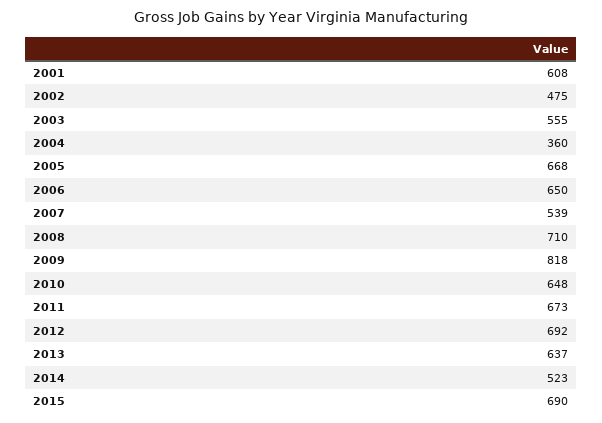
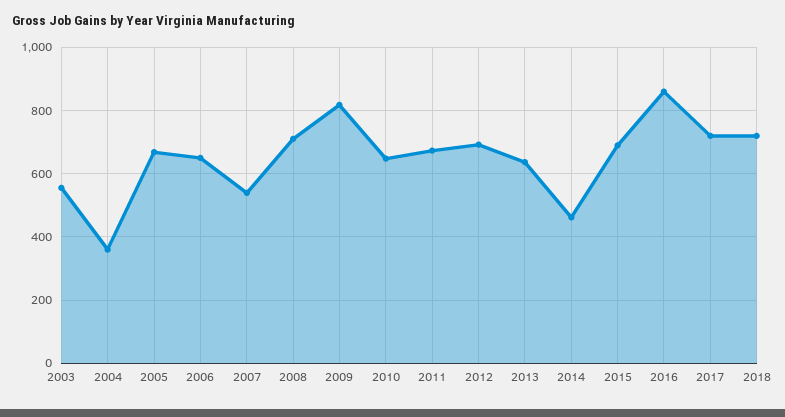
2001: 608 -> none
2002: 475 -> none
2014: 523 -> 460
2016: none -> 860
2017: none -> 720
2018: none -> 720

